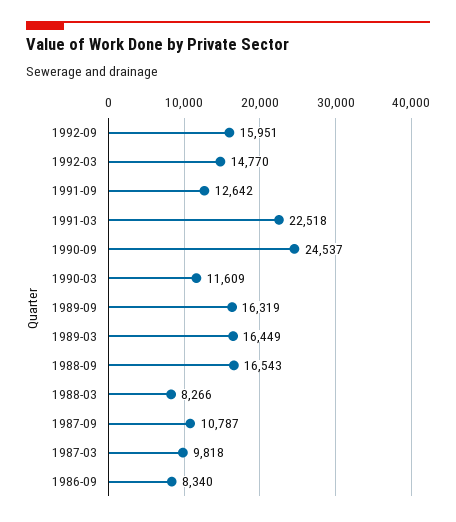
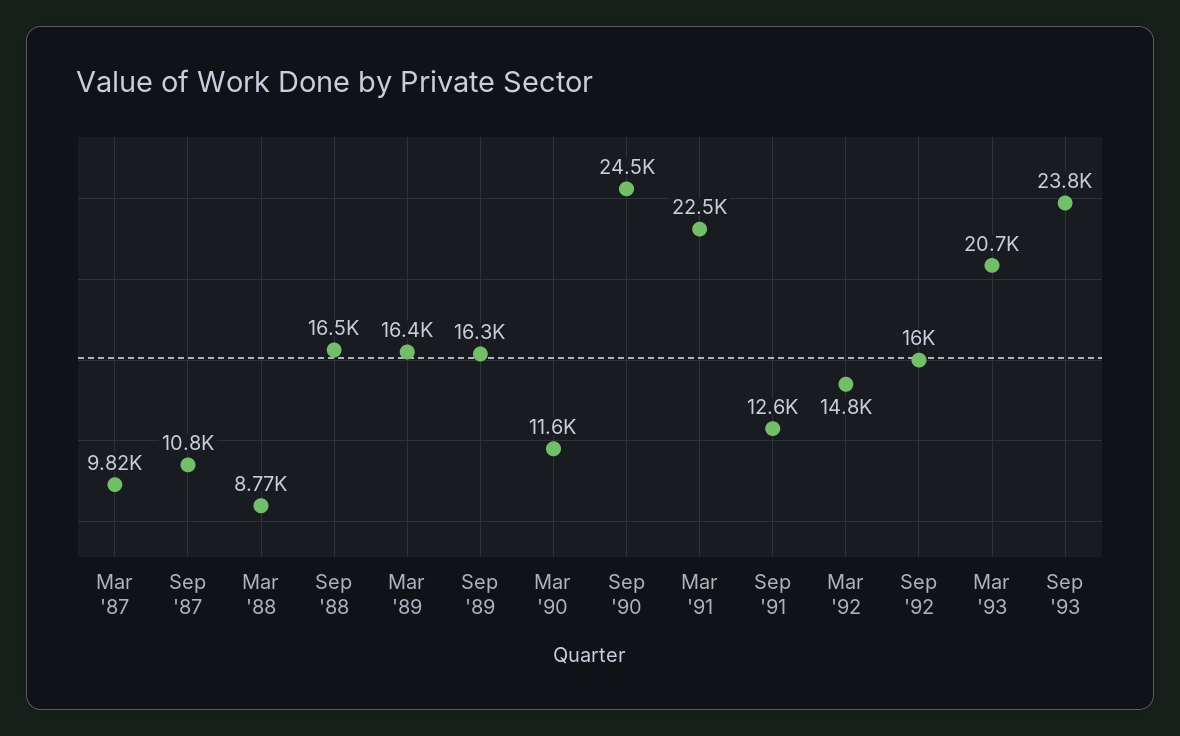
1988-03: 8266 -> 8770
1986-09: 8340 -> none
Mar '93: none -> 20700
Sep '93: none -> 23800

